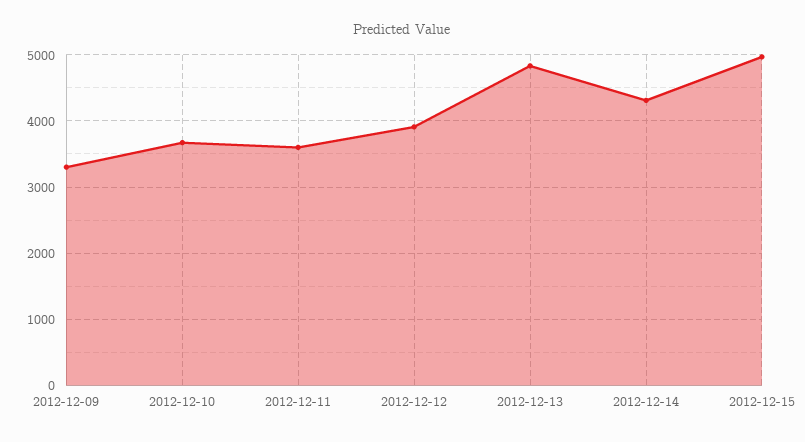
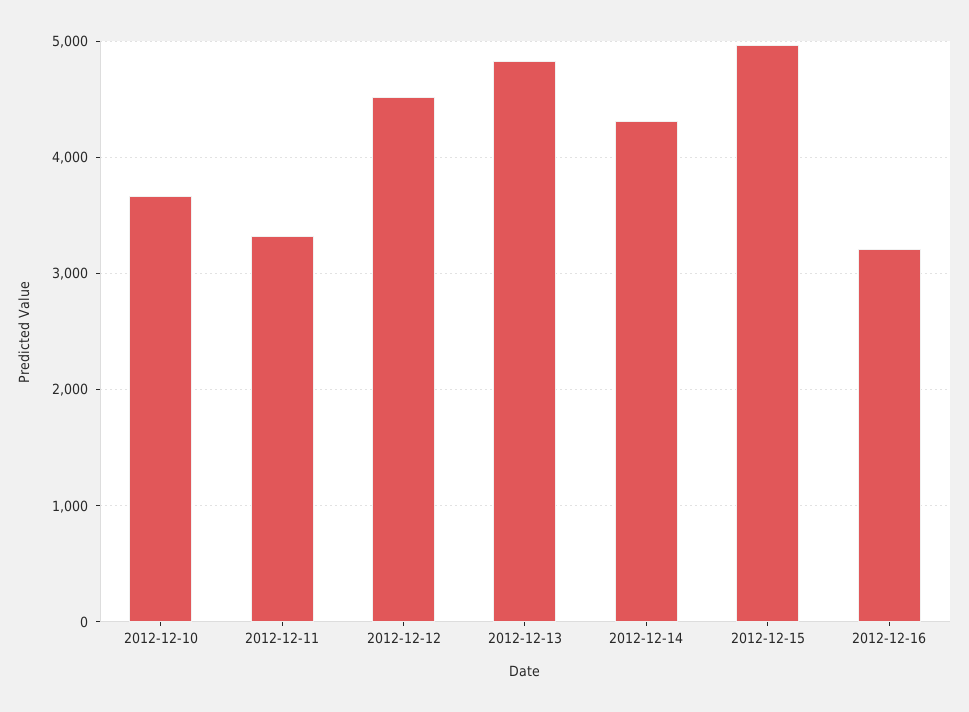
2012-12-09: 3300 -> none
2012-12-11: 3600 -> 3300
2012-12-12: 3900 -> 4500
2012-12-16: none -> 3200

